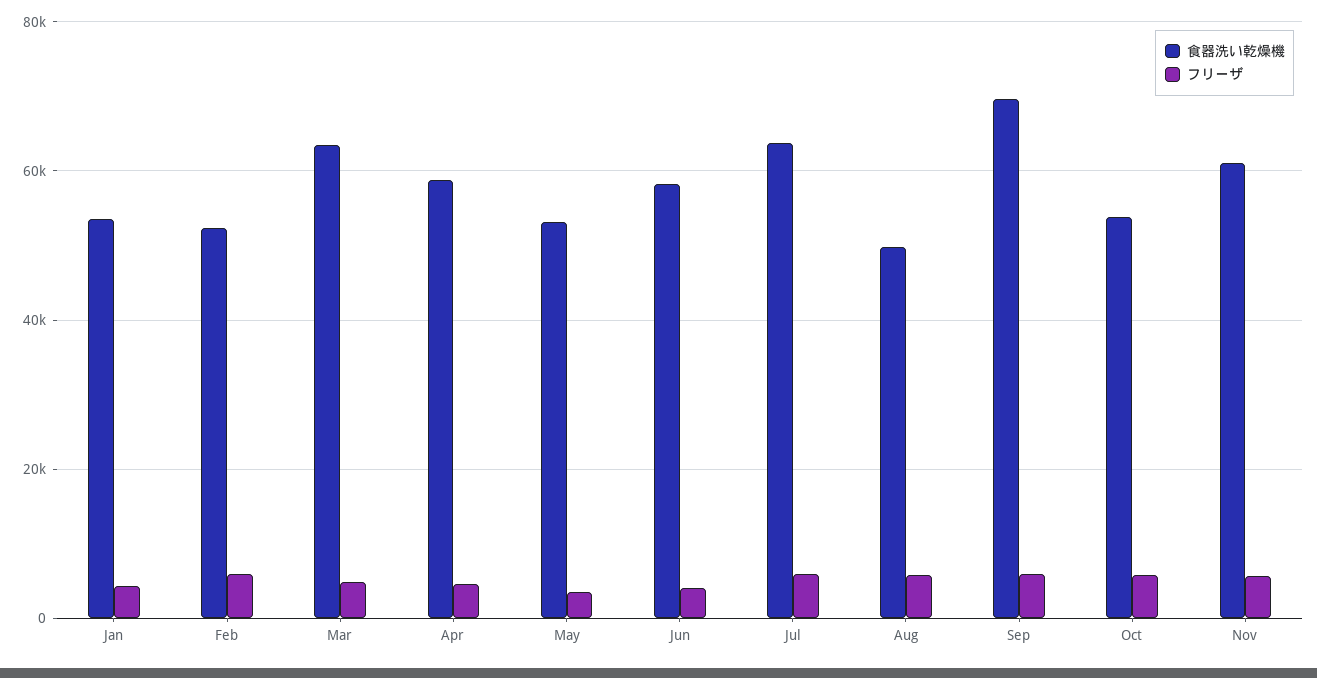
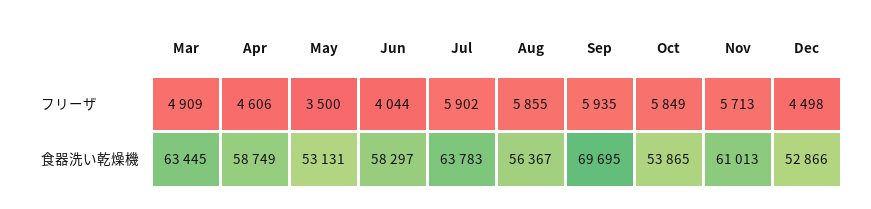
食器洗い乾燥機, Jan: 54000 -> none
フリーザ, Jan: 4000 -> none
食器洗い乾燥機, Feb: 52000 -> none
フリーザ, Feb: 6000 -> none
食器洗い乾燥機, Aug: 50000 -> 56367
フリーザ, Dec: none -> 4498
食器洗い乾燥機, Dec: none -> 52866

